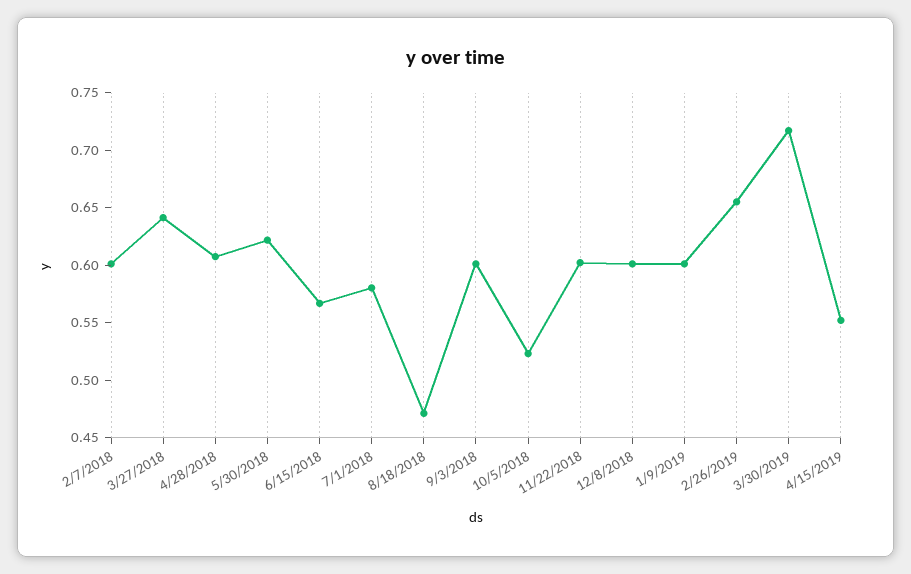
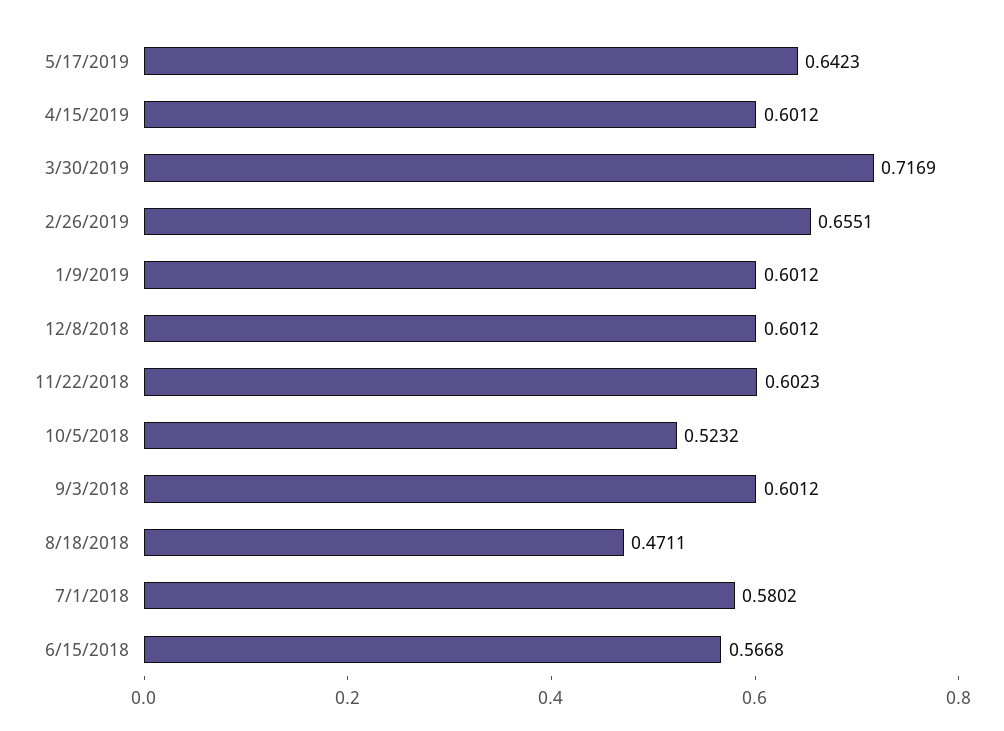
2/7/2018: 0.6 -> none
3/27/2018: 0.64 -> none
4/28/2018: 0.61 -> none
5/30/2018: 0.62 -> none
4/15/2019: 0.55 -> 0.6012
5/17/2019: none -> 0.6423

